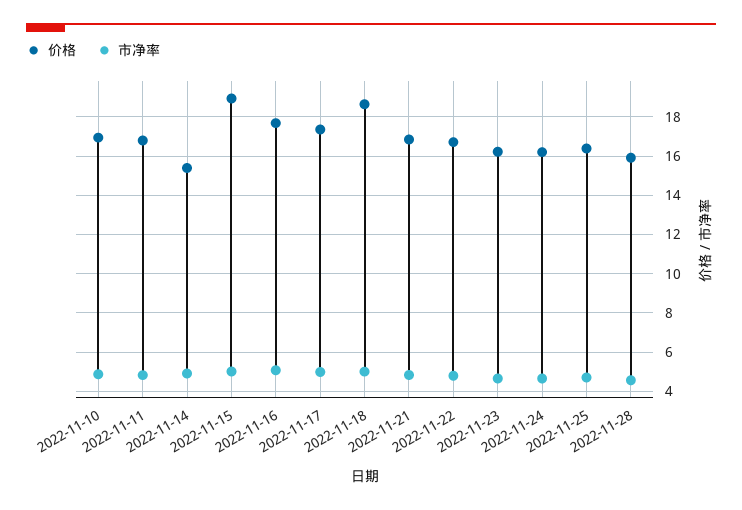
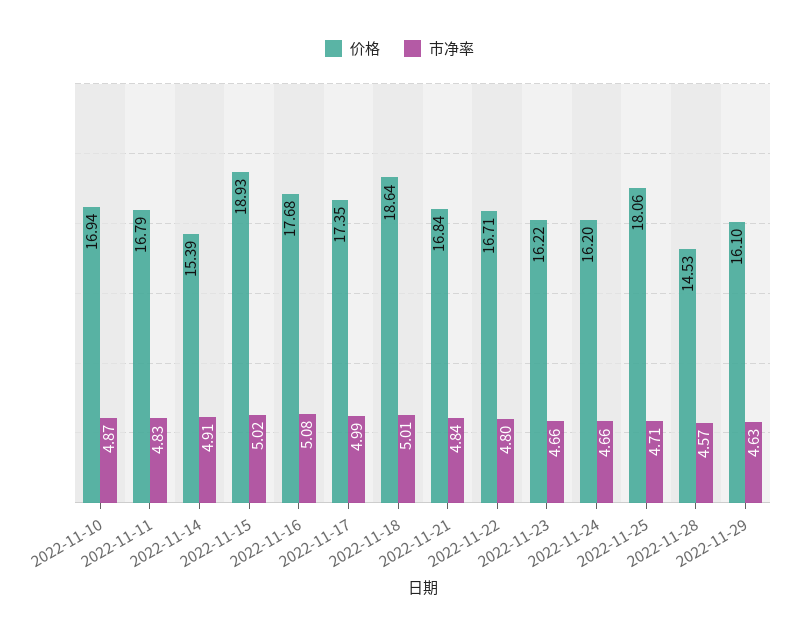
价格, 2022-11-25: 16.5 -> 18.06
价格, 2022-11-28: 16 -> 14.53
价格, 2022-11-29: none -> 16.1
市净率, 2022-11-29: none -> 4.63

